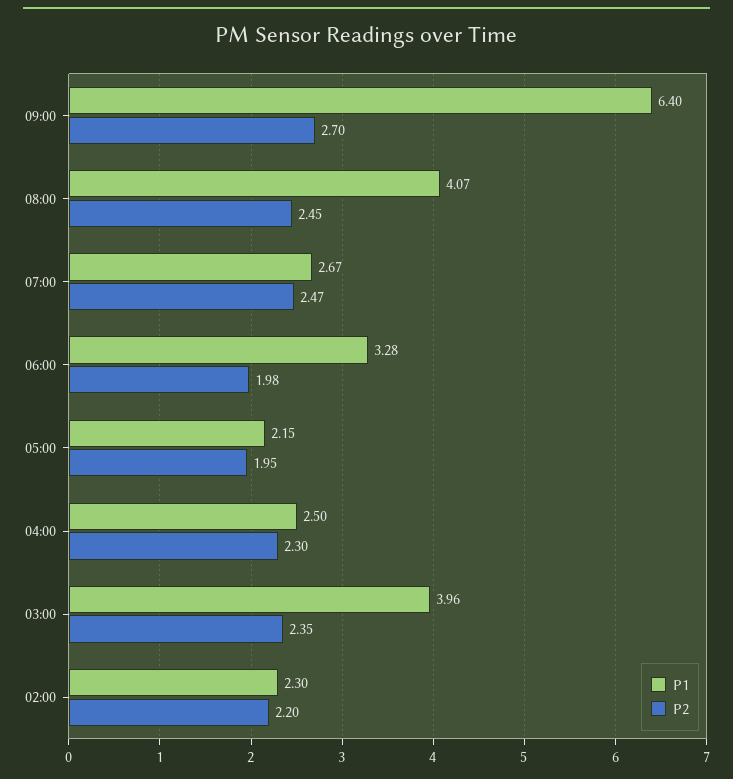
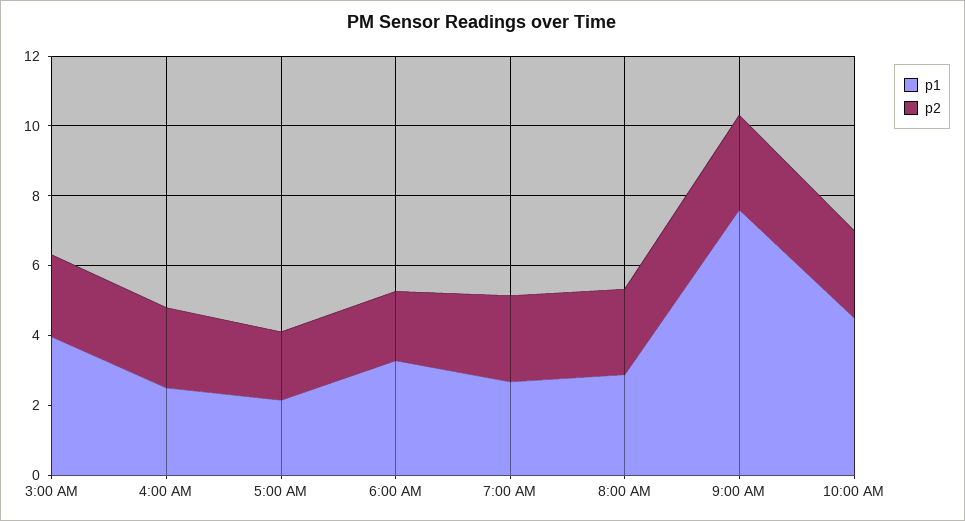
P1, 09:00: 6.4 -> 7.5
P1, 08:00: 4.07 -> 3
P1, 02:00: 2.3 -> none
P2, 02:00: 2.2 -> none
P1, 10:00 AM: none -> 4.5
P2, 10:00 AM: none -> 2.5

